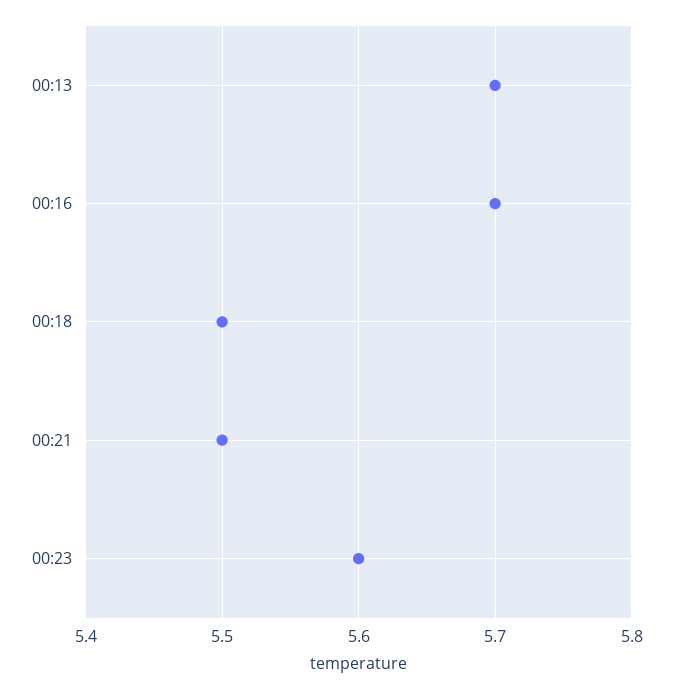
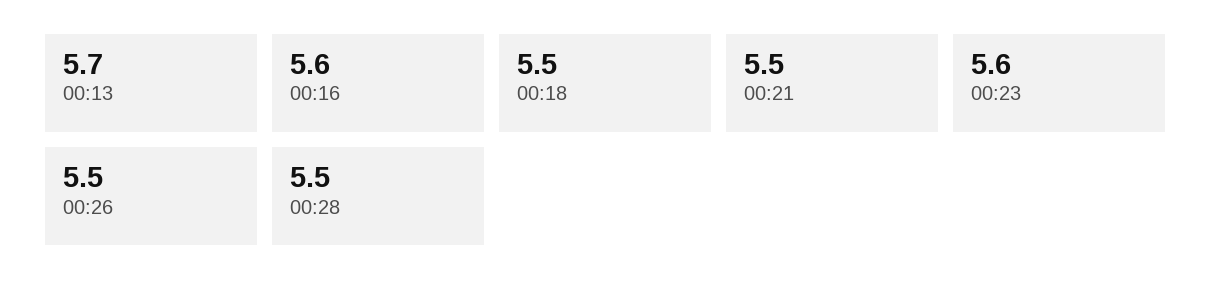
00:16: 5.7 -> 5.6
00:26: none -> 5.5
00:28: none -> 5.5

